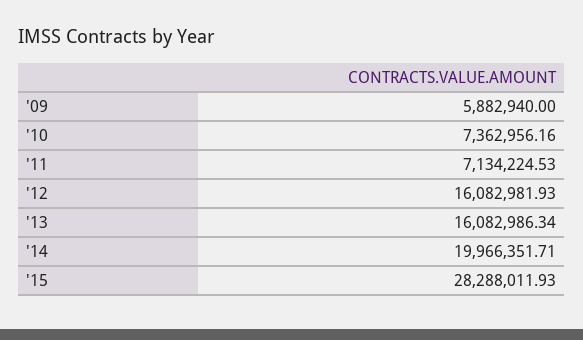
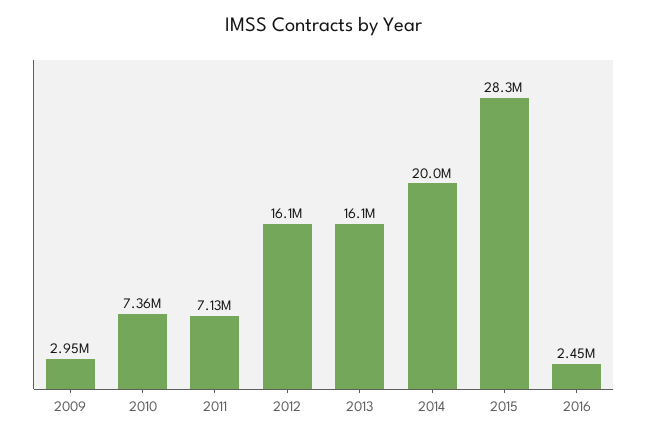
'09: 5882940 -> 2950000
2016: none -> 2450000

